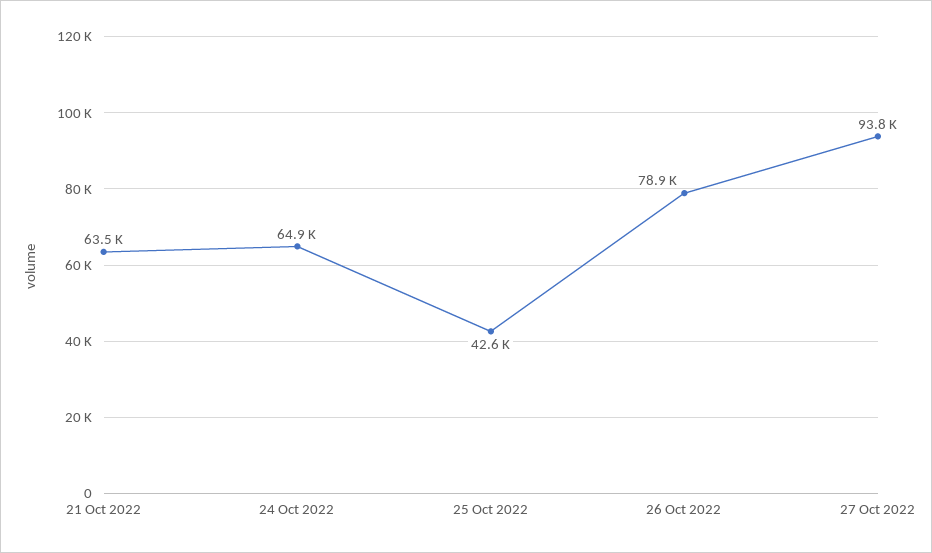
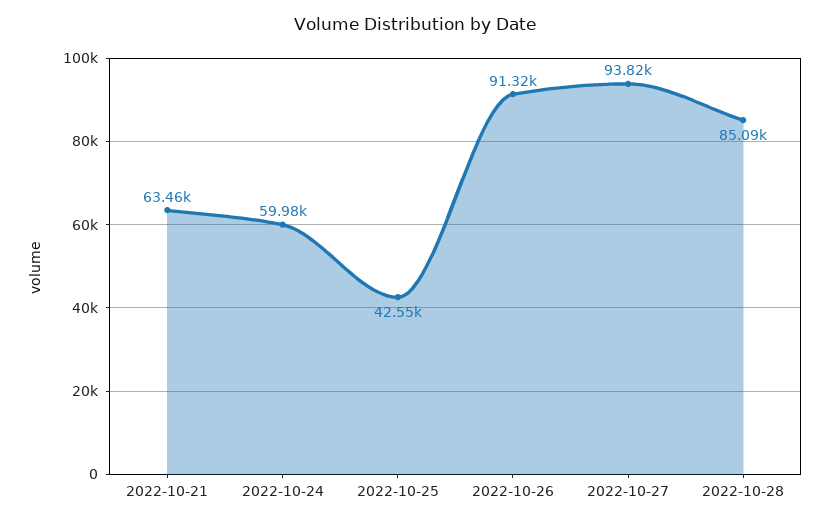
24 Oct 2022: 64900 -> 59980
26 Oct 2022: 78900 -> 91320
2022-10-28: none -> 85090

